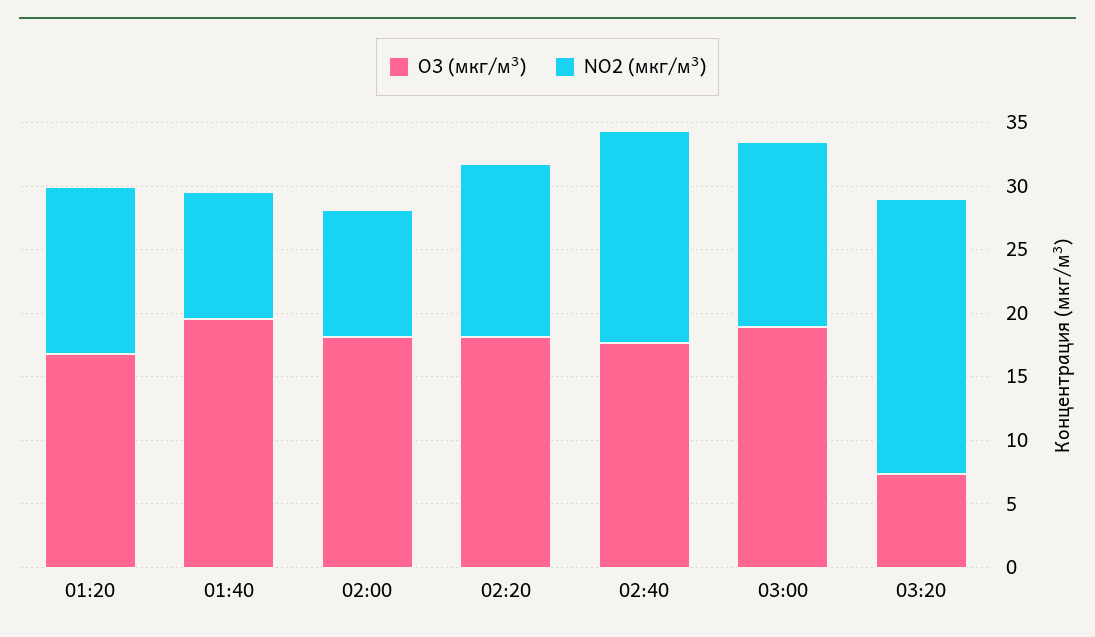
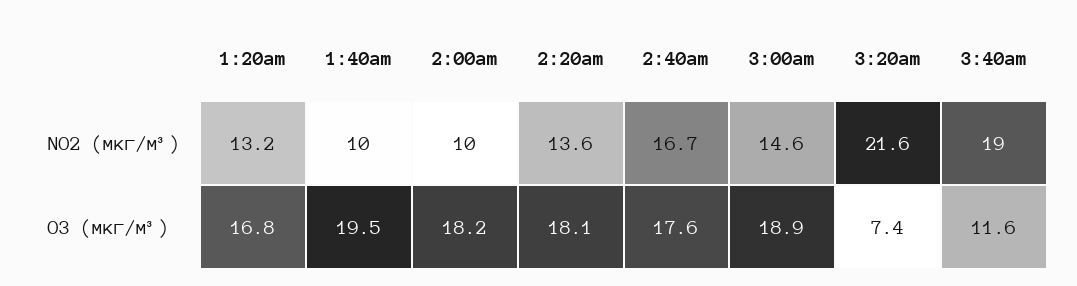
NO2 (мкг/м³), 3:40am: none -> 19
O3 (мкг/м³), 3:40am: none -> 11.6

